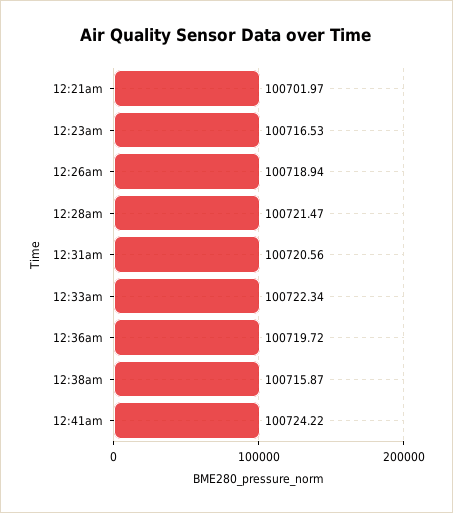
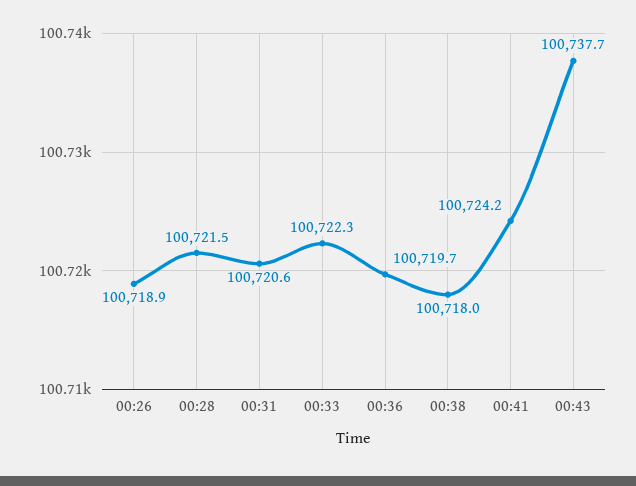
12:21am: 100701.97 -> none
12:23am: 100716.53 -> none
12:38am: 100715.87 -> 100718
00:43: none -> 100737.7

